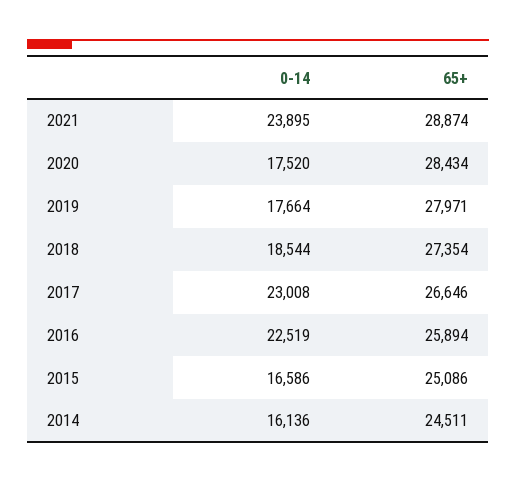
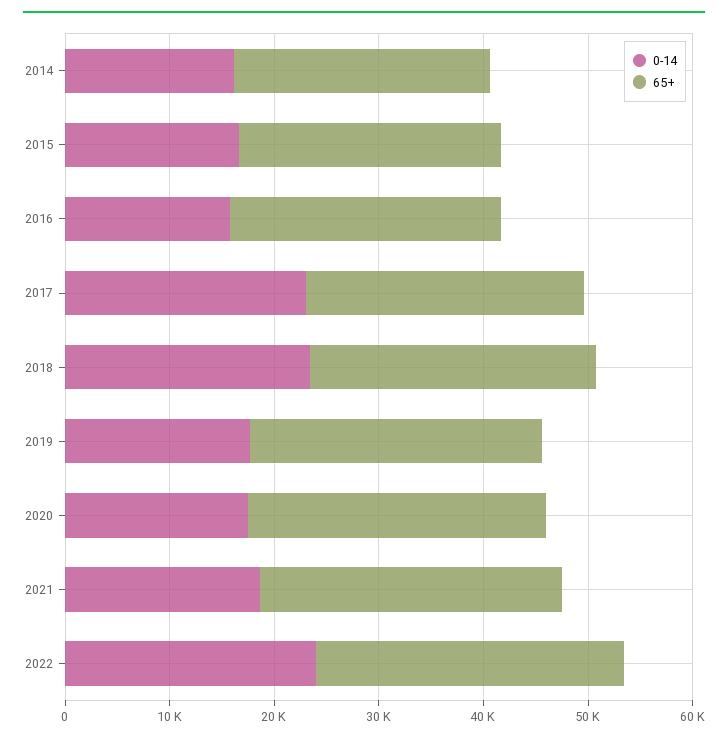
0-14, 2021: 23895 -> 18000
0-14, 2018: 18544 -> 24000
0-14, 2016: 22519 -> 16000
0-14, 2022: none -> 24000
65+, 2022: none -> 30000

